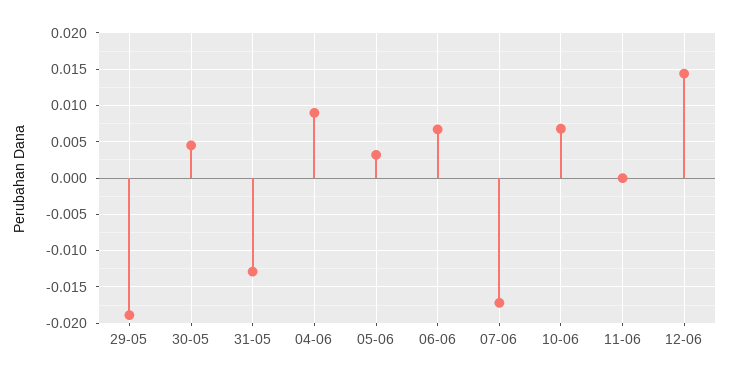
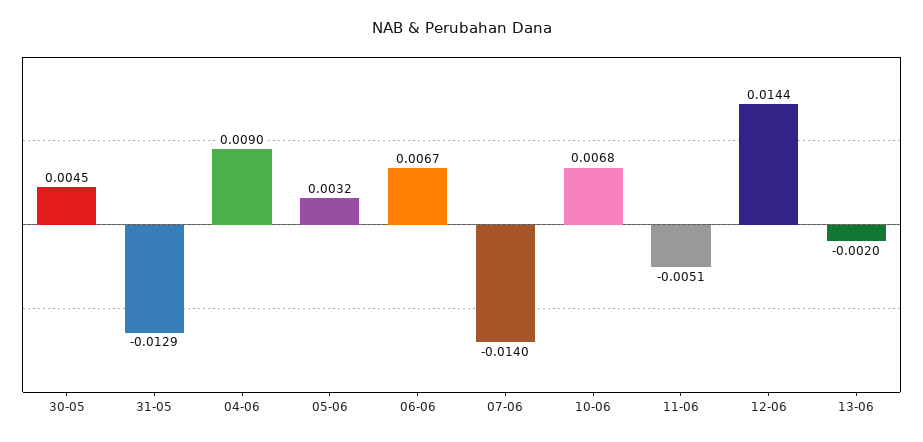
29-05: -0.019 -> none
07-06: -0.017 -> -0.014
11-06: 0 -> -0.0051
13-06: none -> -0.002

